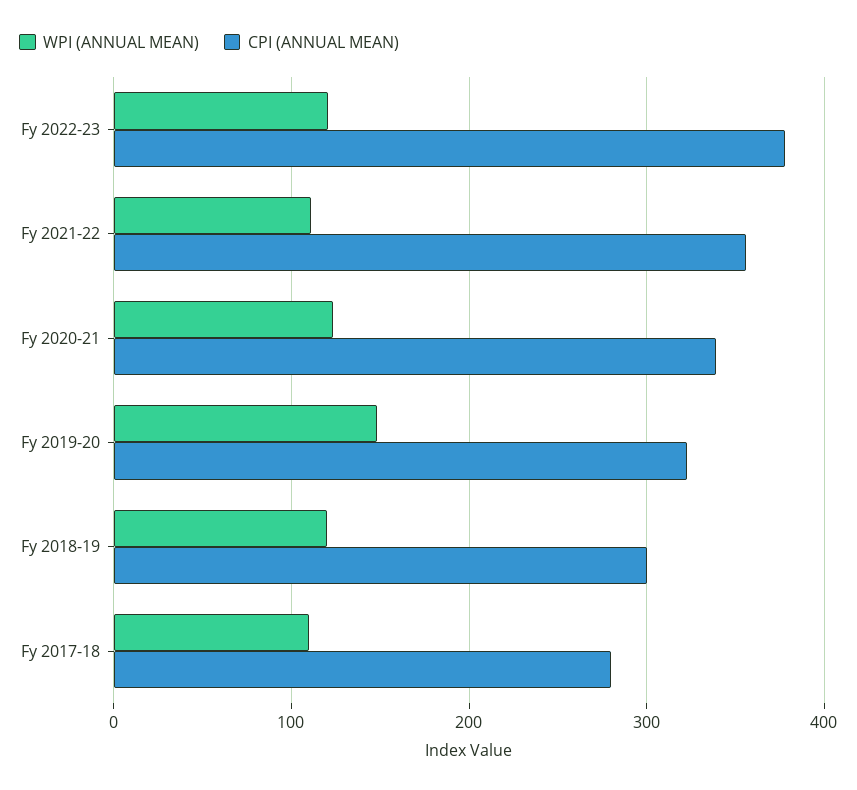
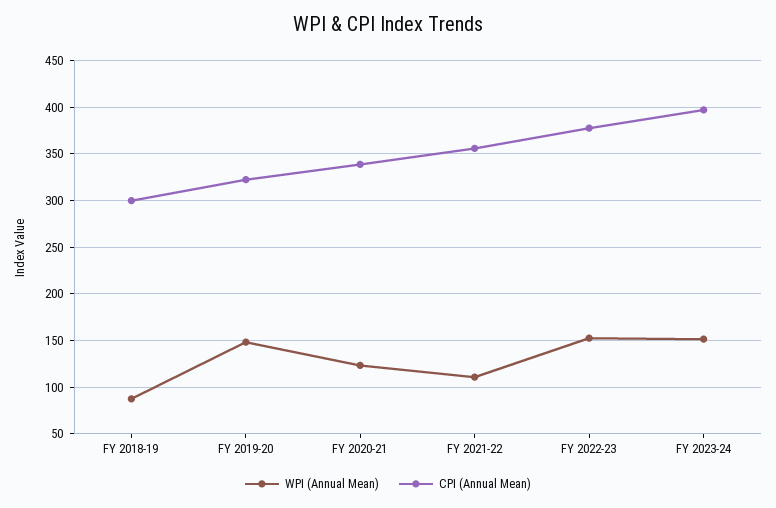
WPI (ANNUAL MEAN), Fy 2022-23: 120 -> 150
WPI (ANNUAL MEAN), Fy 2018-19: 120 -> 90
WPI (ANNUAL MEAN), Fy 2017-18: 110 -> none
CPI (ANNUAL MEAN), Fy 2017-18: 280 -> none
WPI (ANNUAL MEAN), FY 2023-24: none -> 150
CPI (ANNUAL MEAN), FY 2023-24: none -> 400

